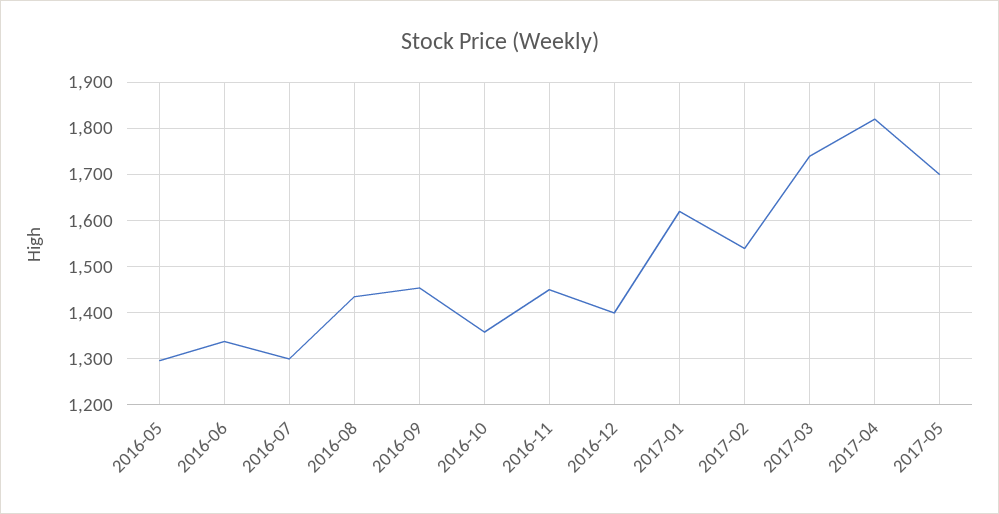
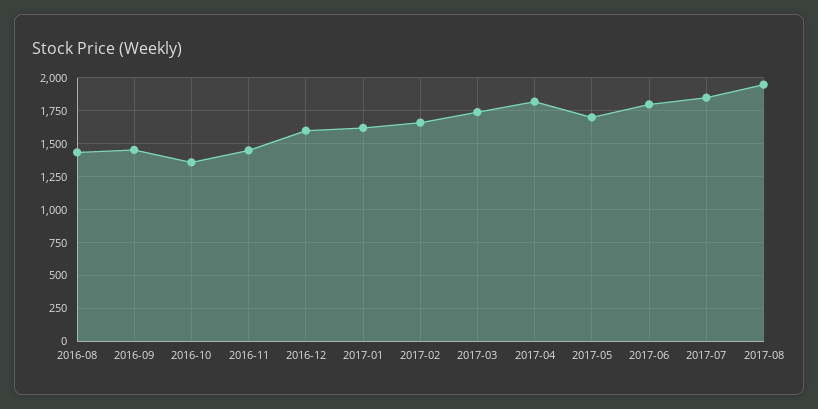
2016-05: 1300 -> none
2016-06: 1340 -> none
2016-07: 1300 -> none
2016-12: 1400 -> 1600
2017-02: 1540 -> 1650
2017-06: none -> 1800
2017-07: none -> 1850
2017-08: none -> 1950

